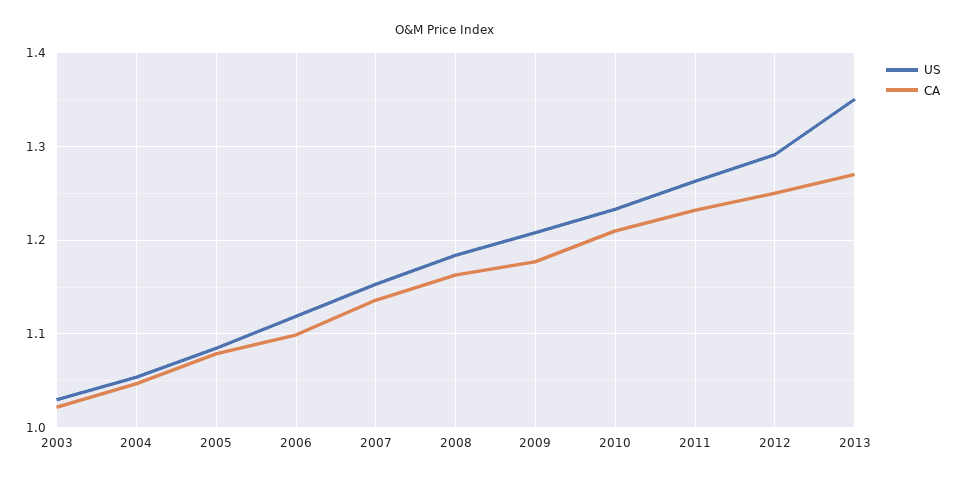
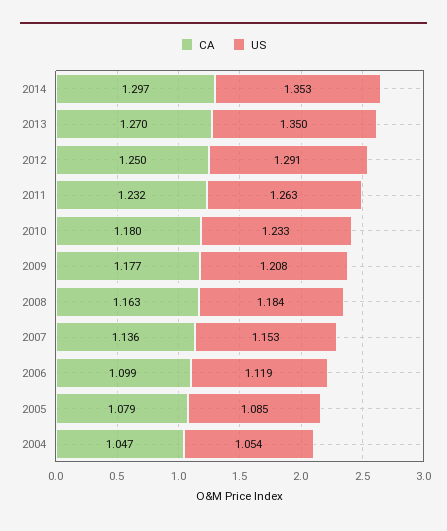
US, 2003: 1.03 -> none
CA, 2003: 1.02 -> none
CA, 2010: 1.21 -> 1.18
CA, 2014: none -> 1.297
US, 2014: none -> 1.353

